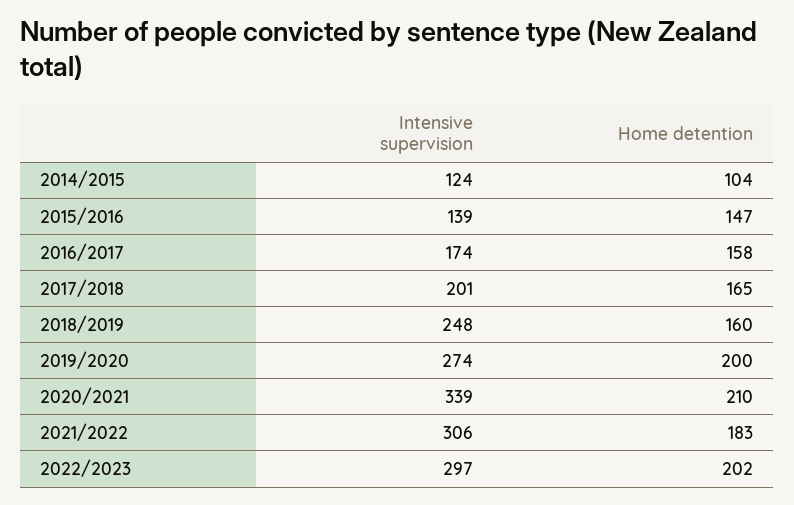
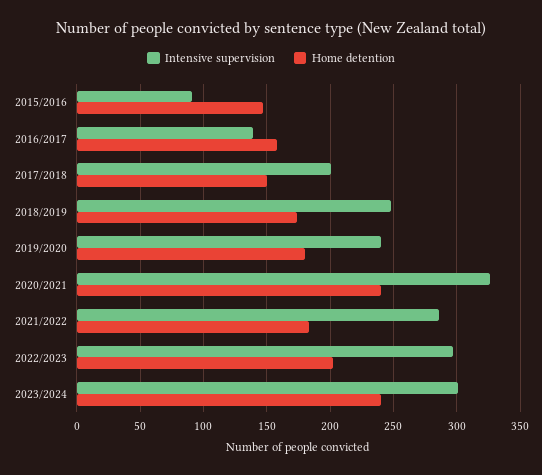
Intensive supervision, 2014/2015: 124 -> none
Home detention, 2014/2015: 104 -> none
Intensive supervision, 2015/2016: 139 -> 90
Intensive supervision, 2016/2017: 174 -> 140
Home detention, 2017/2018: 165 -> 150
Home detention, 2018/2019: 160 -> 175
Intensive supervision, 2019/2020: 274 -> 240
Home detention, 2019/2020: 200 -> 180
Intensive supervision, 2020/2021: 339 -> 325
Home detention, 2020/2021: 210 -> 240
Intensive supervision, 2021/2022: 306 -> 285
Intensive supervision, 2023/2024: none -> 300
Home detention, 2023/2024: none -> 240

